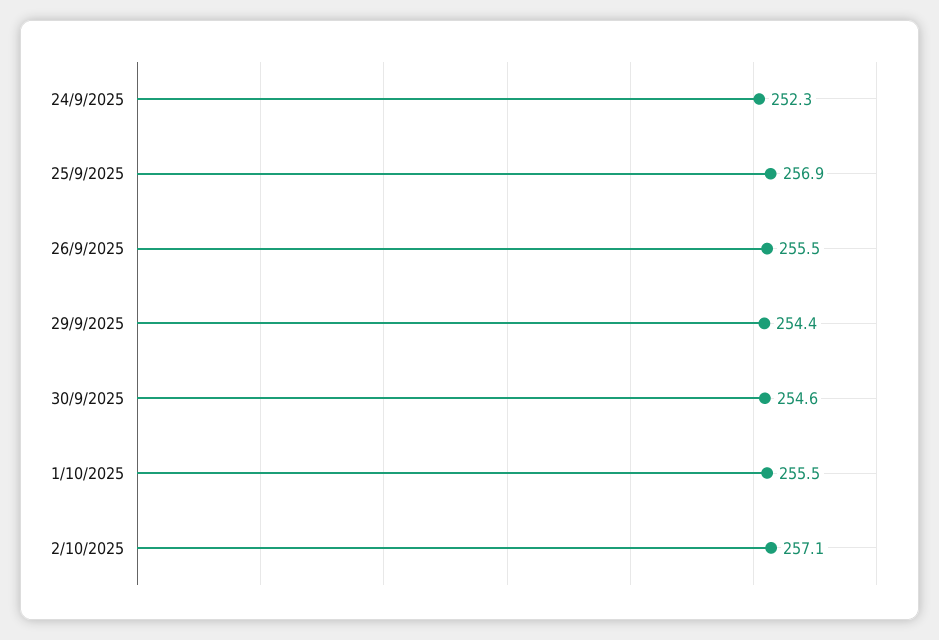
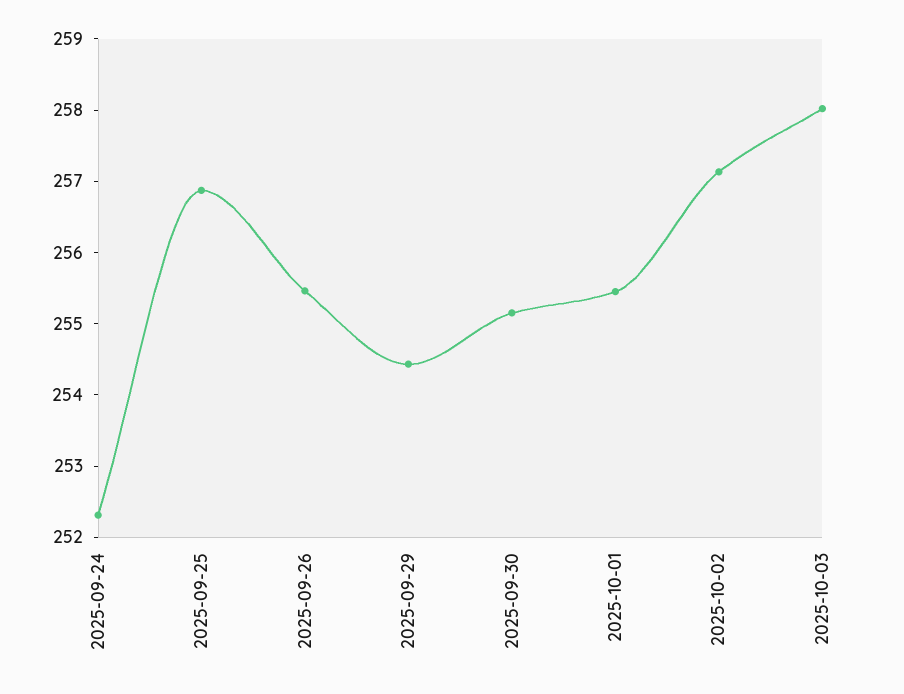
30/9/2025: 254.6 -> 255.2
2025-10-03: none -> 258

